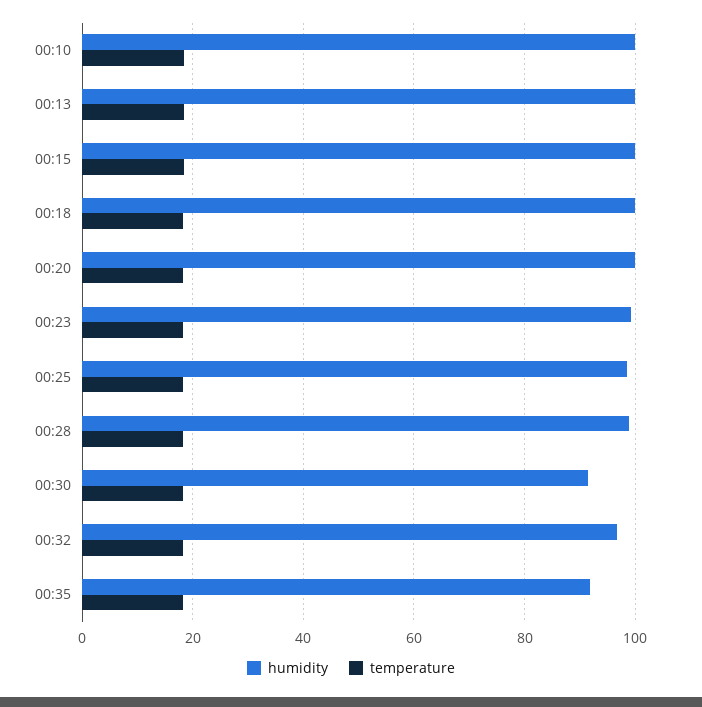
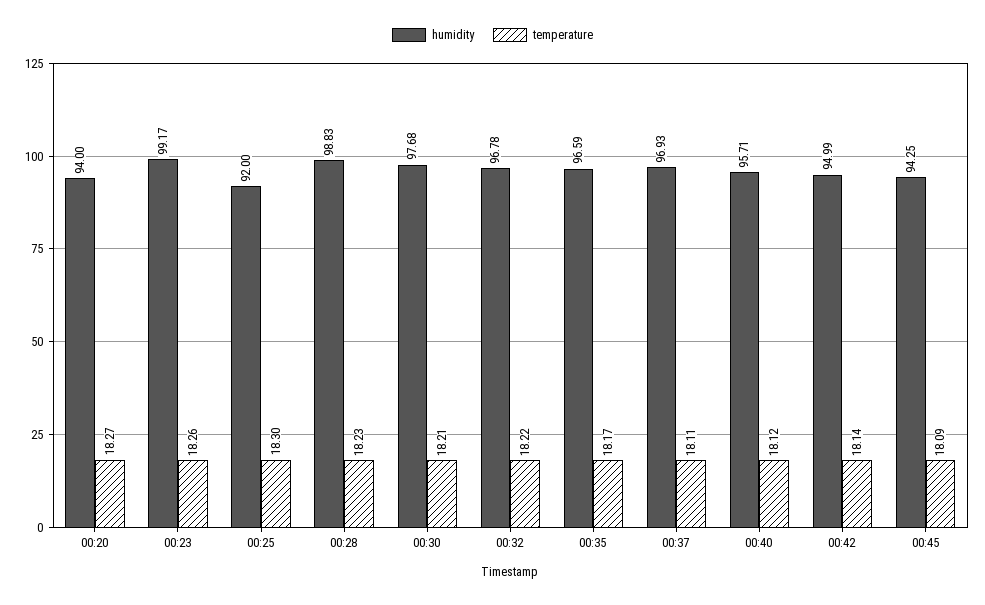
humidity, 00:10: 100 -> none
temperature, 00:10: 18 -> none
humidity, 00:13: 100 -> none
temperature, 00:13: 18 -> none
humidity, 00:15: 100 -> none
temperature, 00:15: 18 -> none
humidity, 00:18: 100 -> none
temperature, 00:18: 18 -> none
humidity, 00:20: 100 -> 94
humidity, 00:25: 98 -> 92
humidity, 00:30: 92 -> 97.68
humidity, 00:35: 92 -> 96.59
humidity, 00:37: none -> 96.93
temperature, 00:37: none -> 18.11
humidity, 00:40: none -> 95.71
temperature, 00:40: none -> 18.12
humidity, 00:42: none -> 94.99
temperature, 00:42: none -> 18.14
humidity, 00:45: none -> 94.25
temperature, 00:45: none -> 18.09

